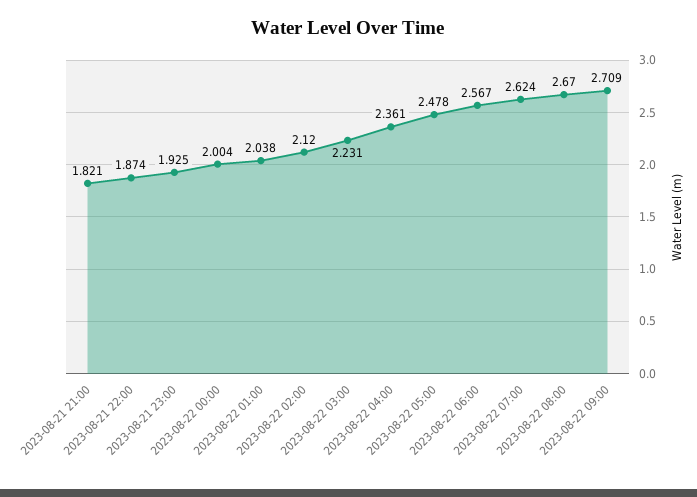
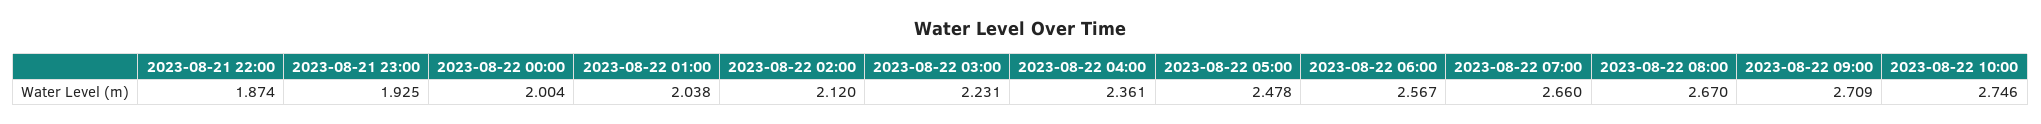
2023-08-21 21:00: 1.821 -> none
2023-08-22 07:00: 2.624 -> 2.66
2023-08-22 10:00: none -> 2.746

